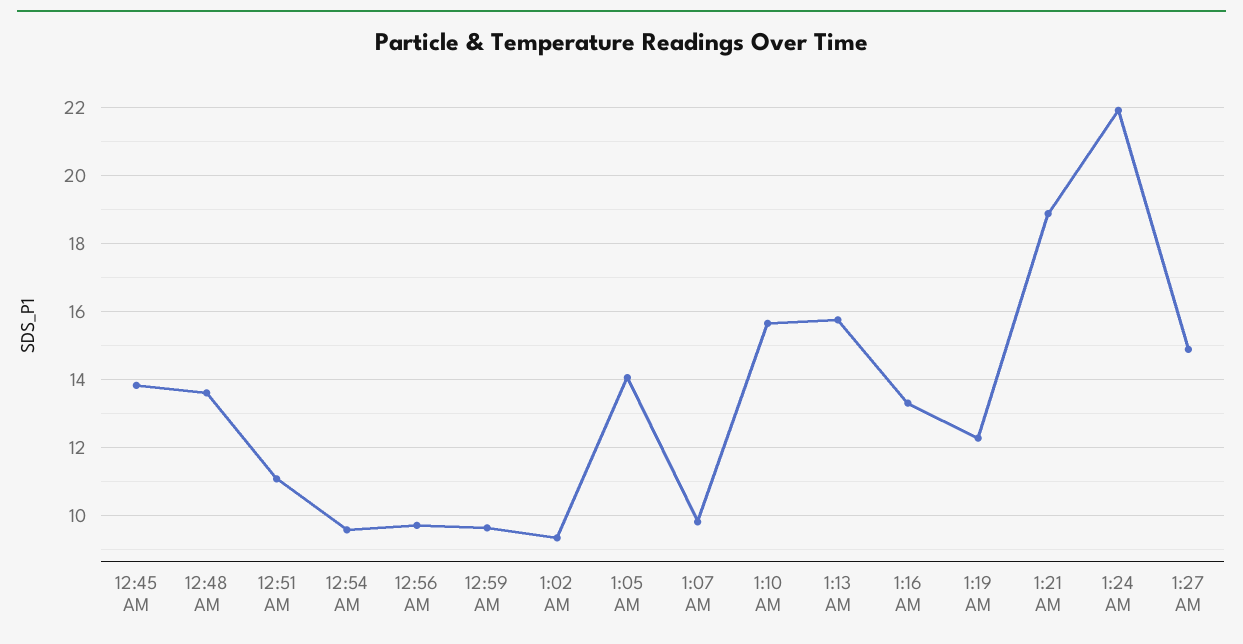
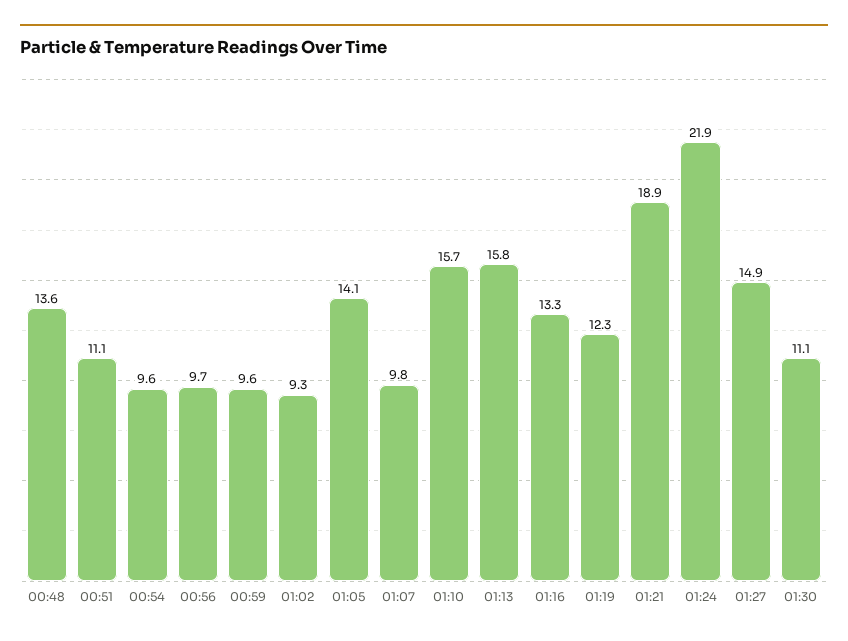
12:45 AM: 13.8 -> none
01:30: none -> 11.1

